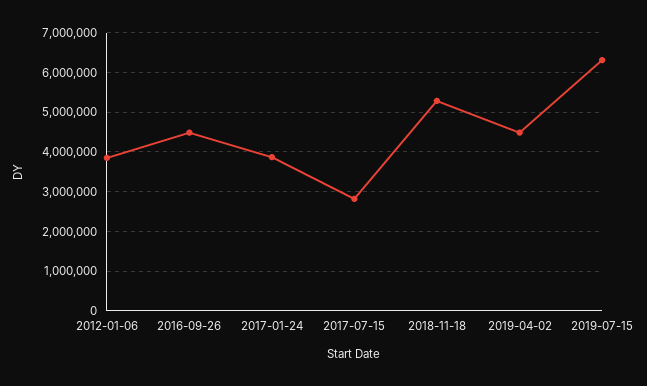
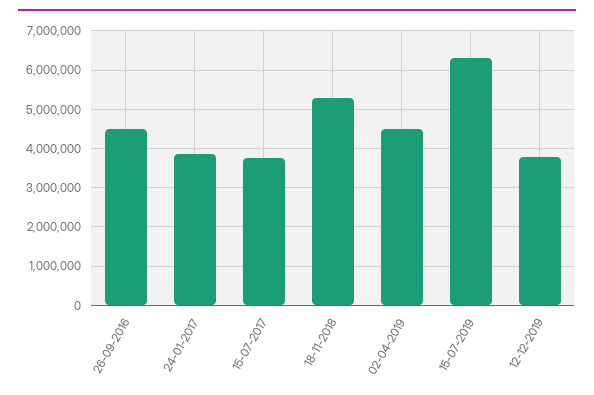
2012-01-06: 3800000 -> none
2017-07-15: 2800000 -> 3800000
12-12-2019: none -> 3800000

